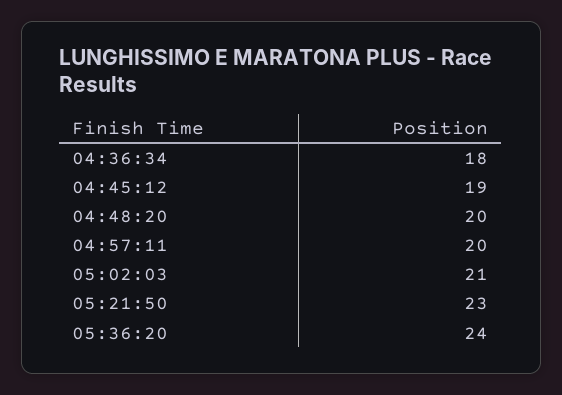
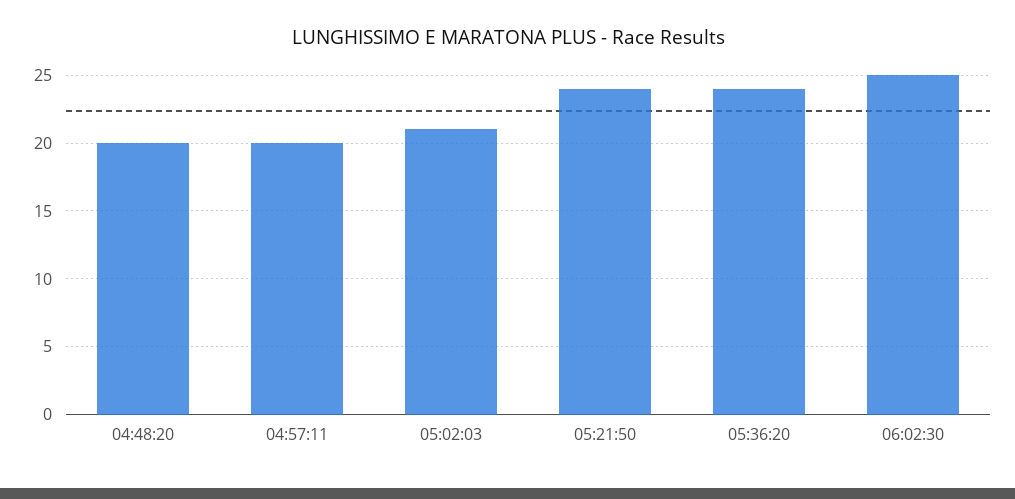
04:36:34: 18 -> none
04:45:12: 19 -> none
05:21:50: 23 -> 24
06:02:30: none -> 25

